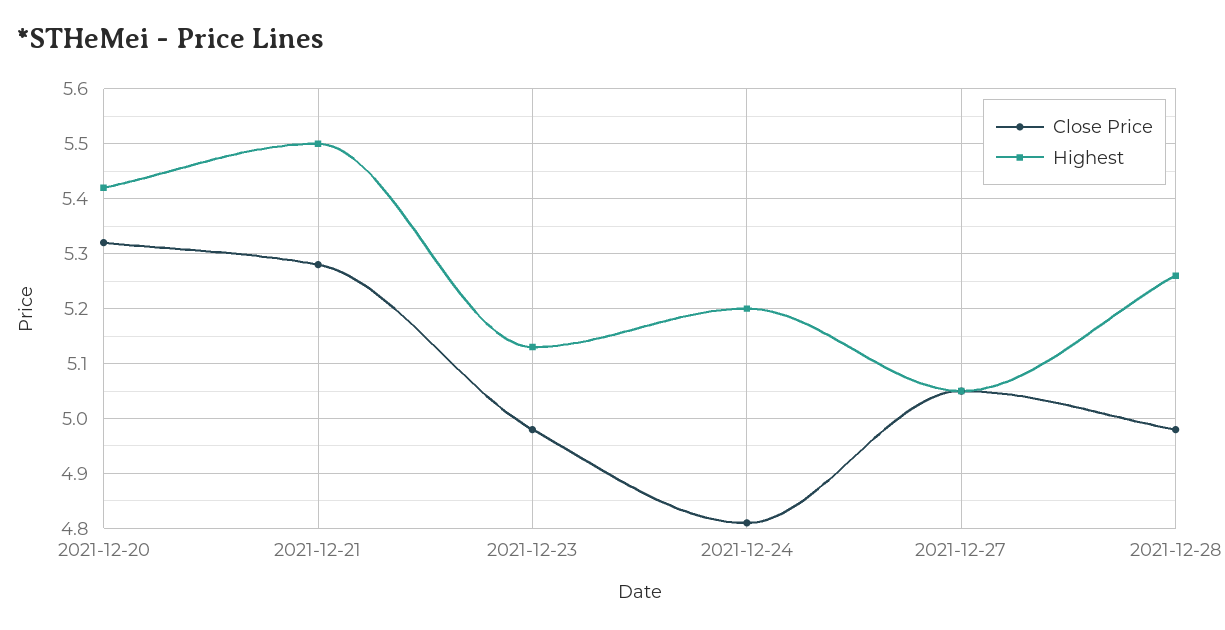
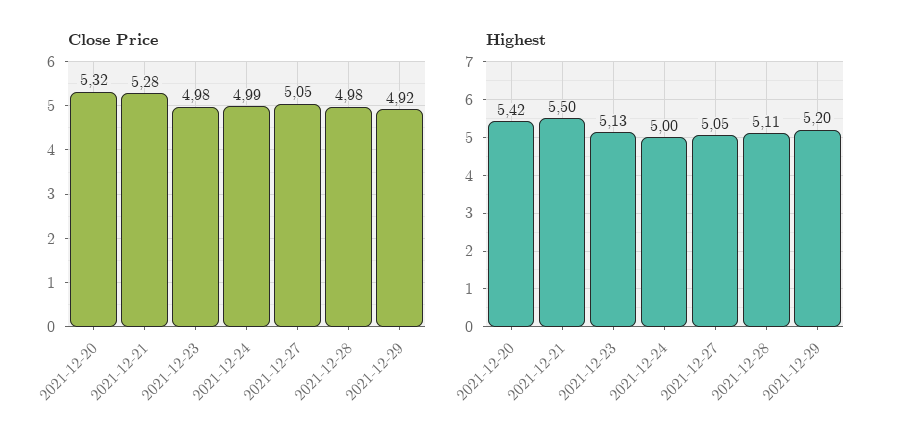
Close Price, 2021-12-24: 4.8 -> 4.99
Highest, 2021-12-24: 5.2 -> 5
Highest, 2021-12-28: 5.25 -> 5.11
Close Price, 2021-12-29: none -> 4.92
Highest, 2021-12-29: none -> 5.2

